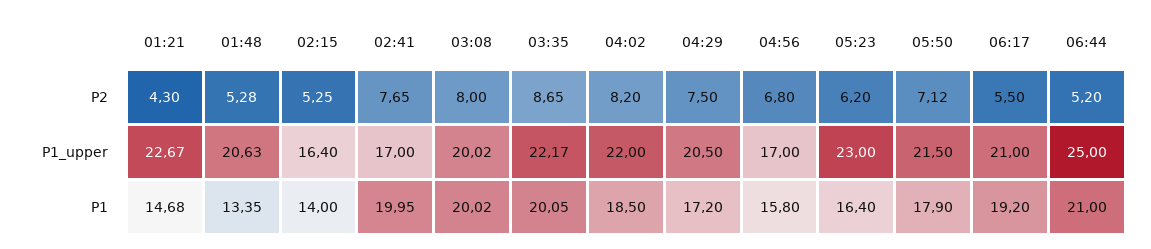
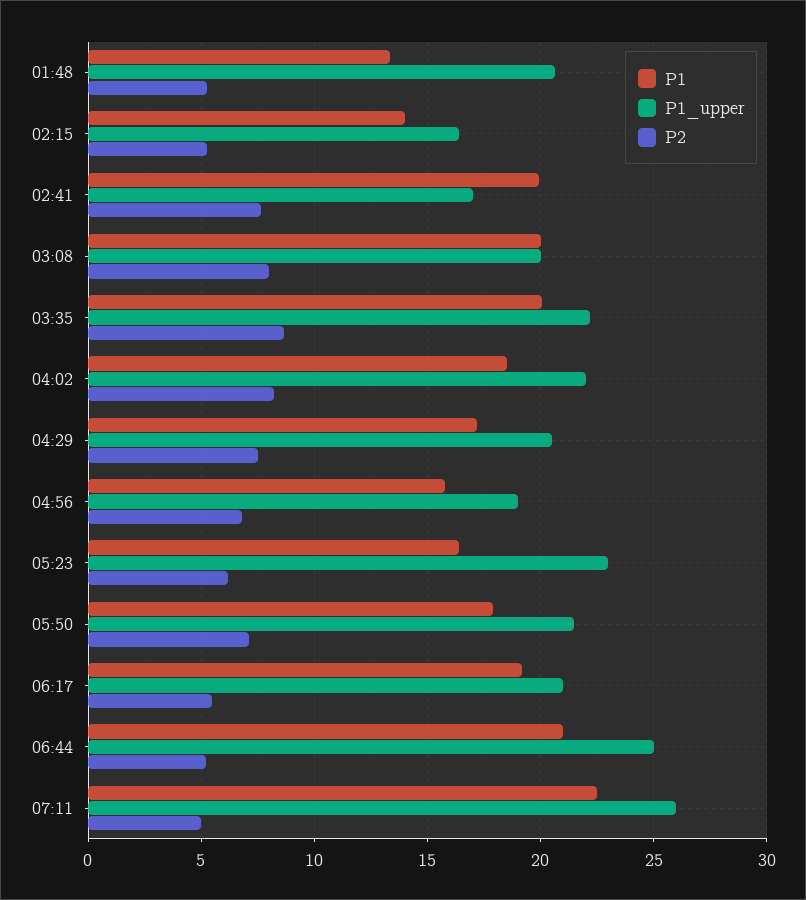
P2, 01:21: 4.3 -> none
P1_upper, 01:21: 22.67 -> none
P1_upper, 04:56: 17 -> 19
P1, 01:21: 14.68 -> none
P1, 07:11: none -> 22.5
P1_upper, 07:11: none -> 26
P2, 07:11: none -> 5

